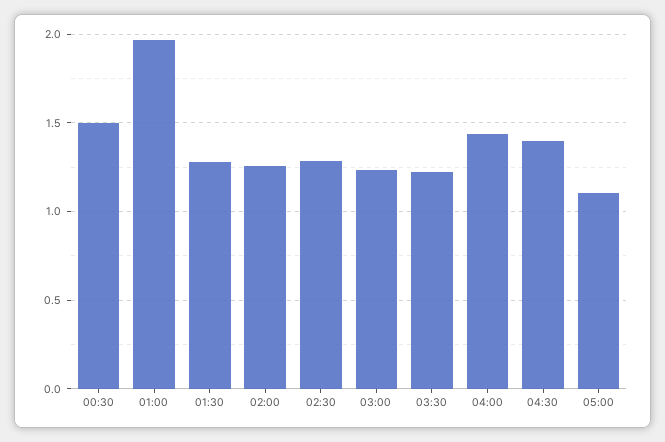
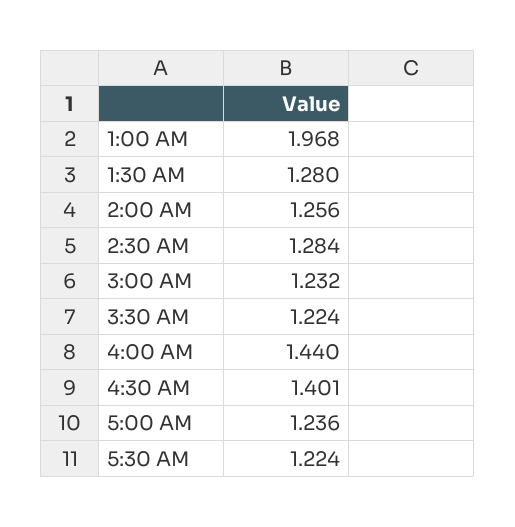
00:30: 1.5 -> none
05:00: 1.1 -> 1.236
5:30 AM: none -> 1.224

